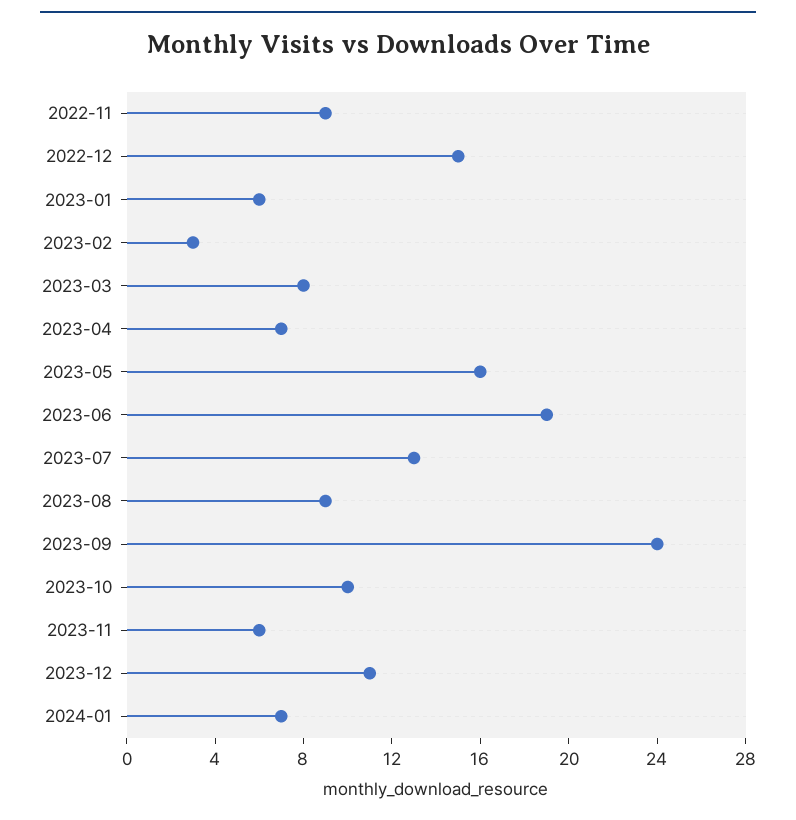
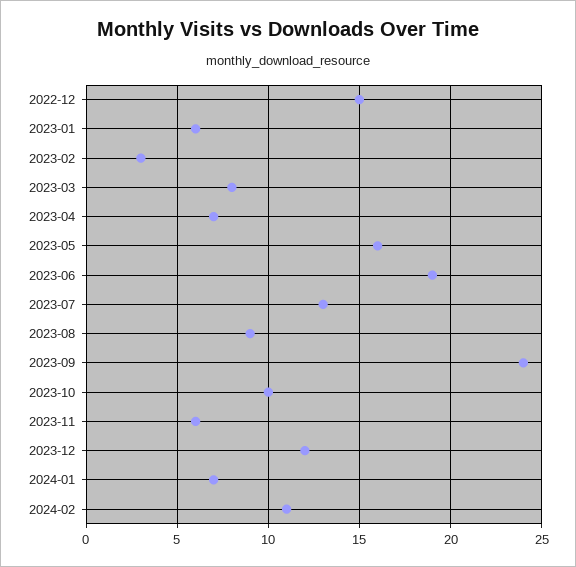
2022-11: 9 -> none
2023-12: 11 -> 12
2024-02: none -> 11

